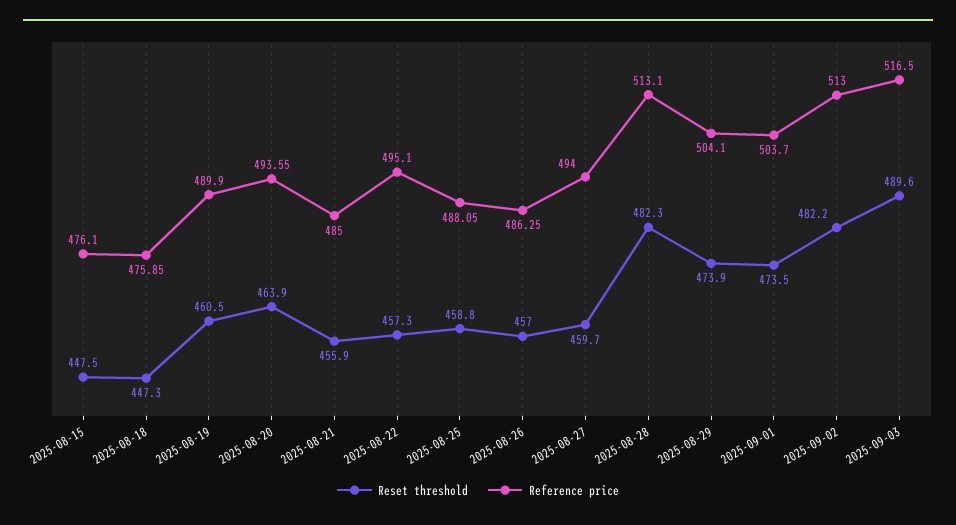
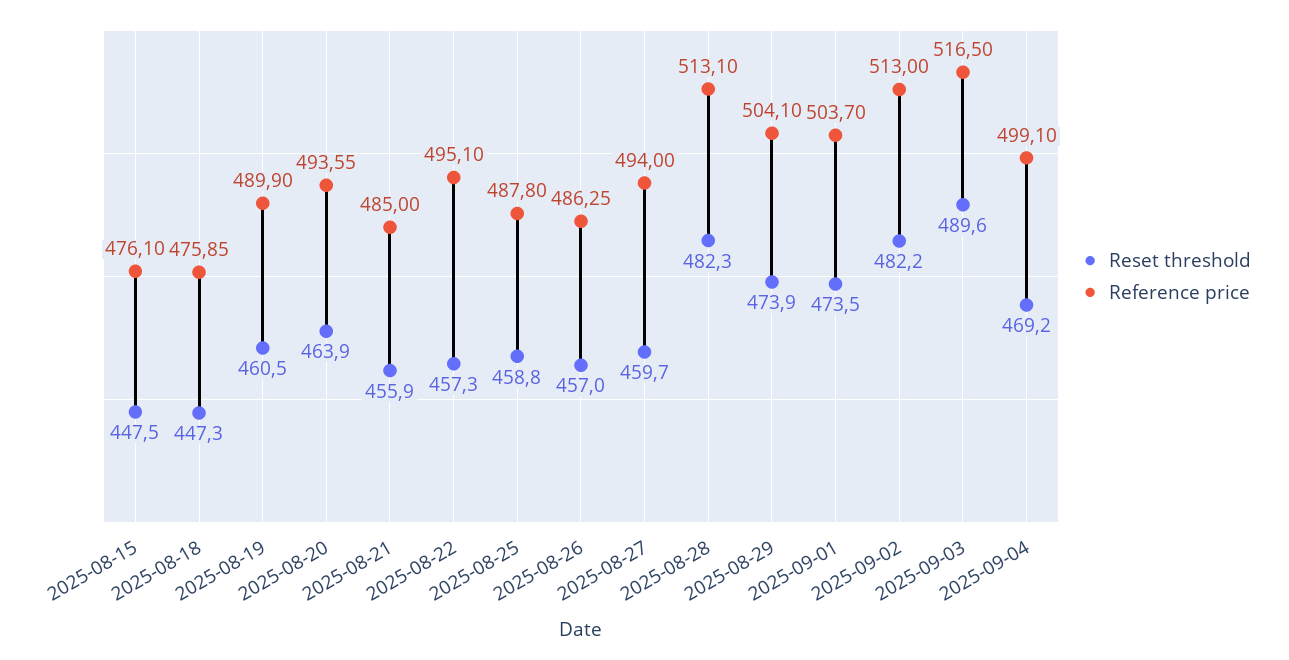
Reference price, 2025-08-25: 488.05 -> 487.8
Reset threshold, 2025-09-04: none -> 469.2
Reference price, 2025-09-04: none -> 499.1

